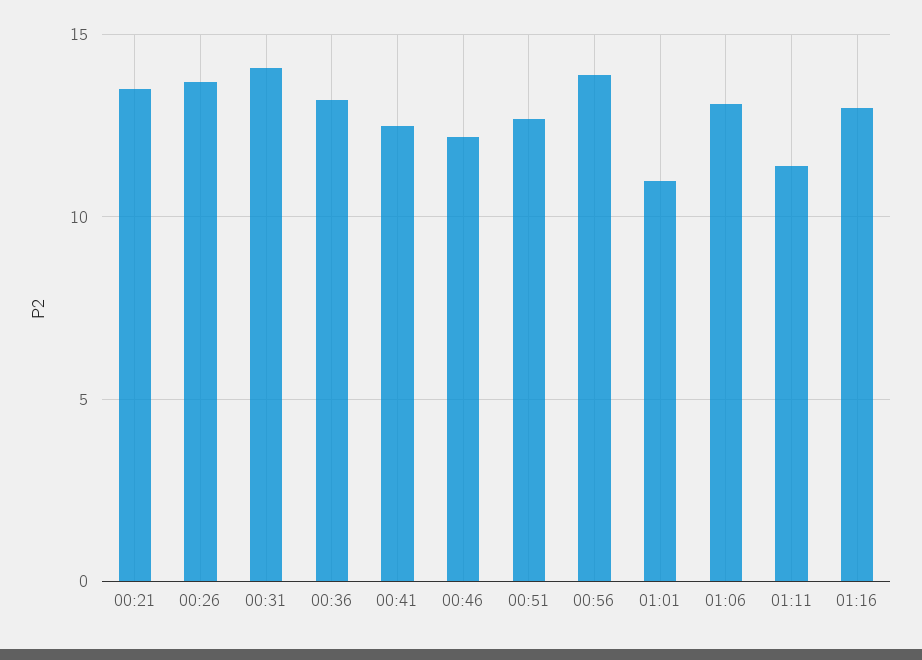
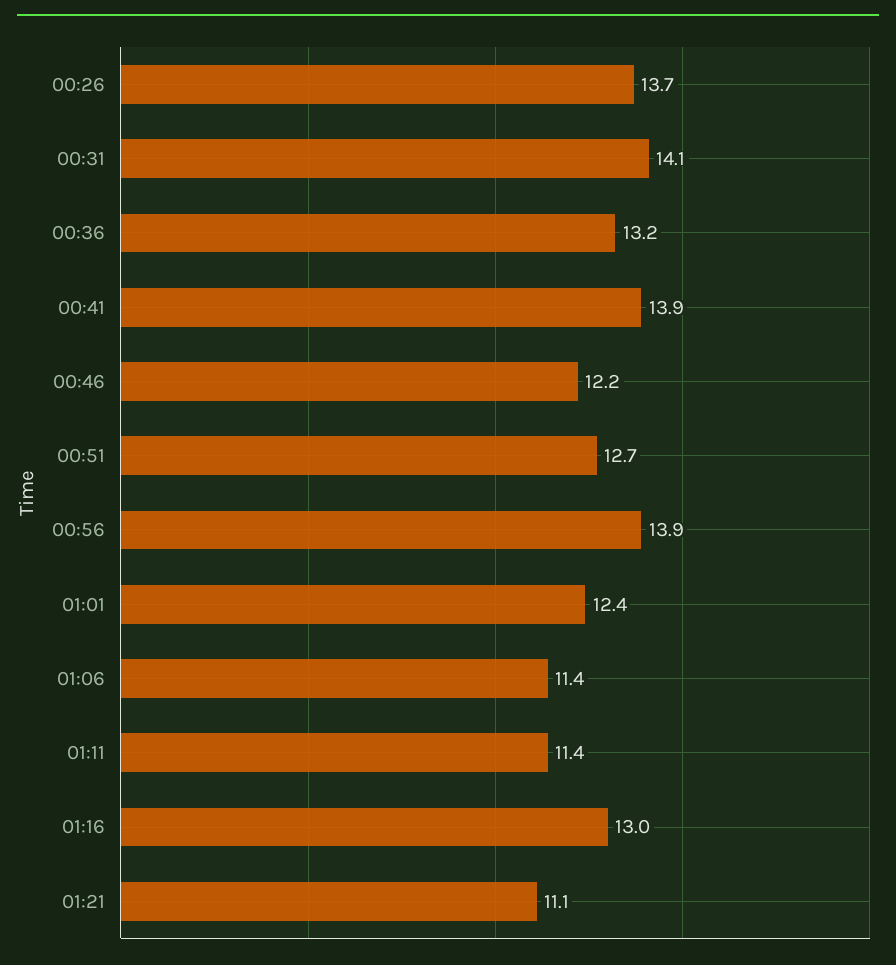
00:21: 13.5 -> none
00:41: 12.5 -> 13.9
01:01: 11 -> 12.4
01:06: 13 -> 11.4
01:21: none -> 11.1

